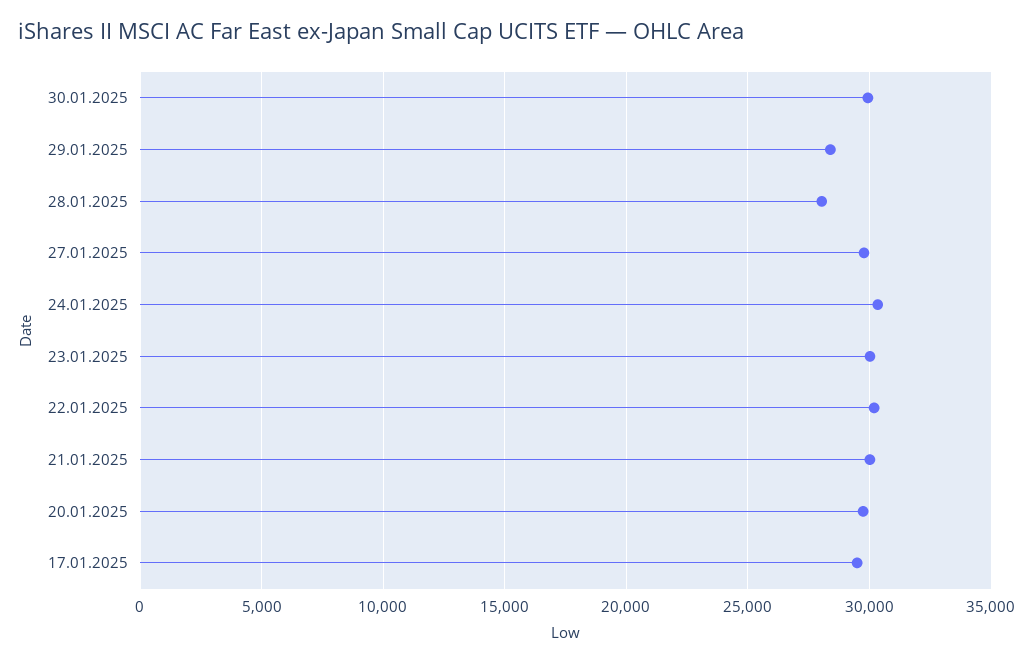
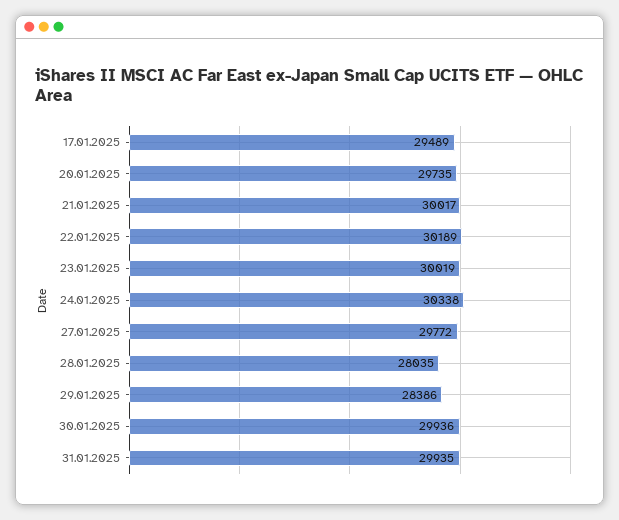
31.01.2025: none -> 29935

